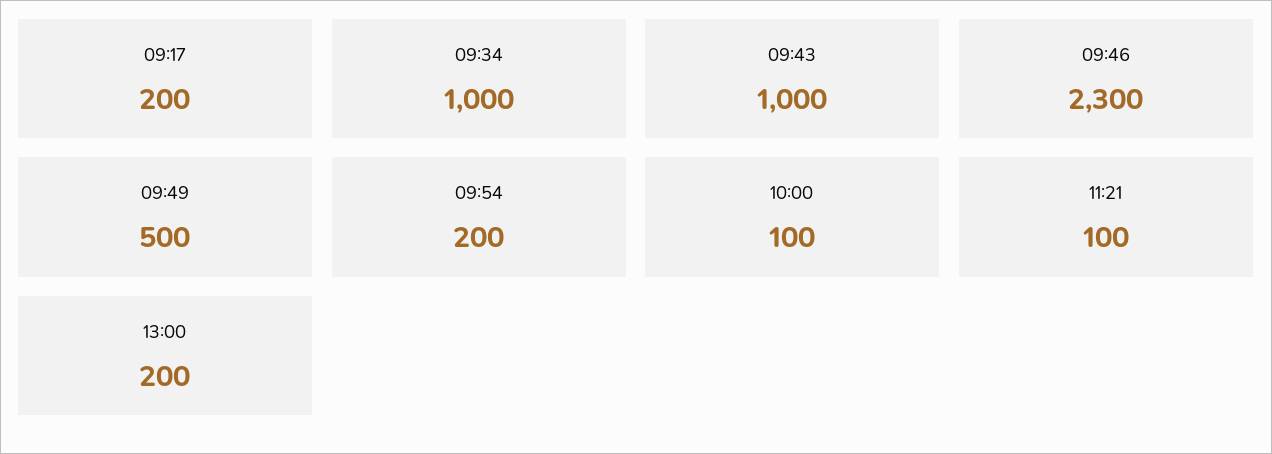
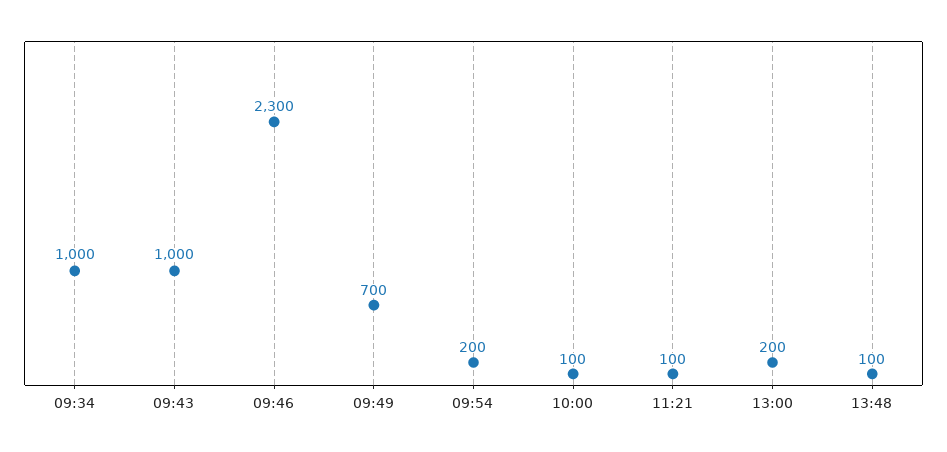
09:17: 200 -> none
09:49: 500 -> 700
13:48: none -> 100

